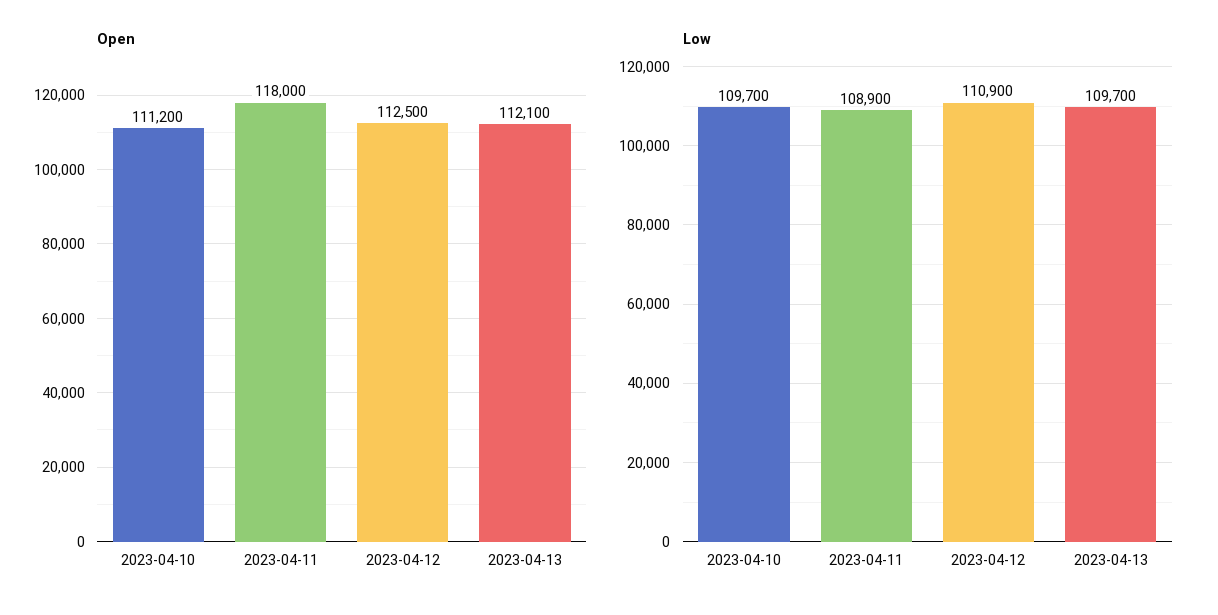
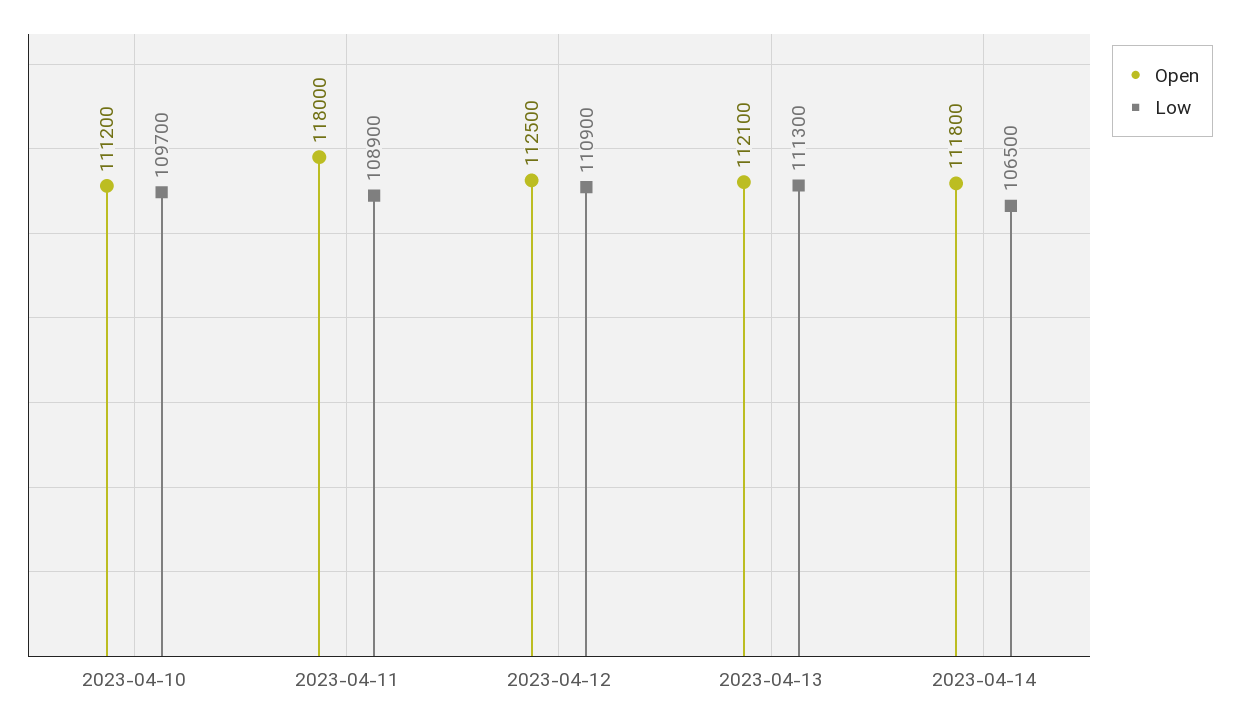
Low, 2023-04-13: 109700 -> 111300
Open, 2023-04-14: none -> 111800
Low, 2023-04-14: none -> 106500

